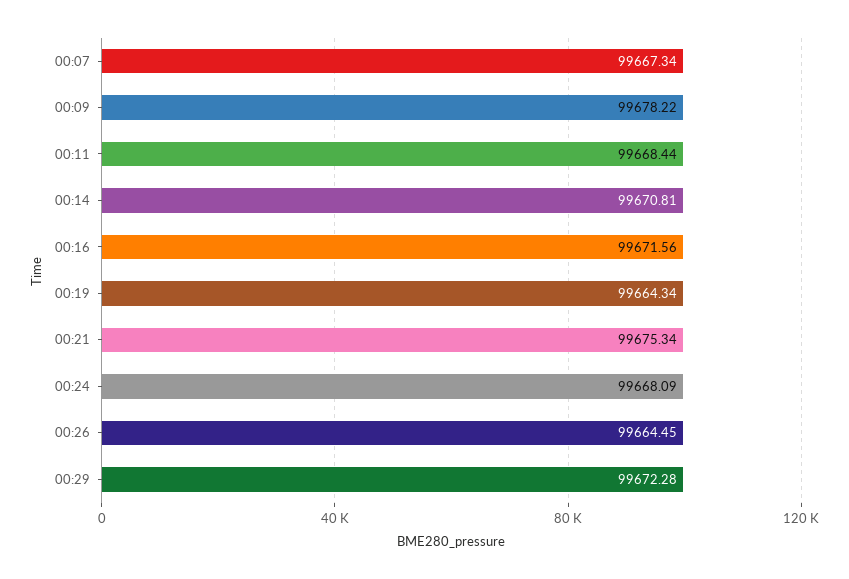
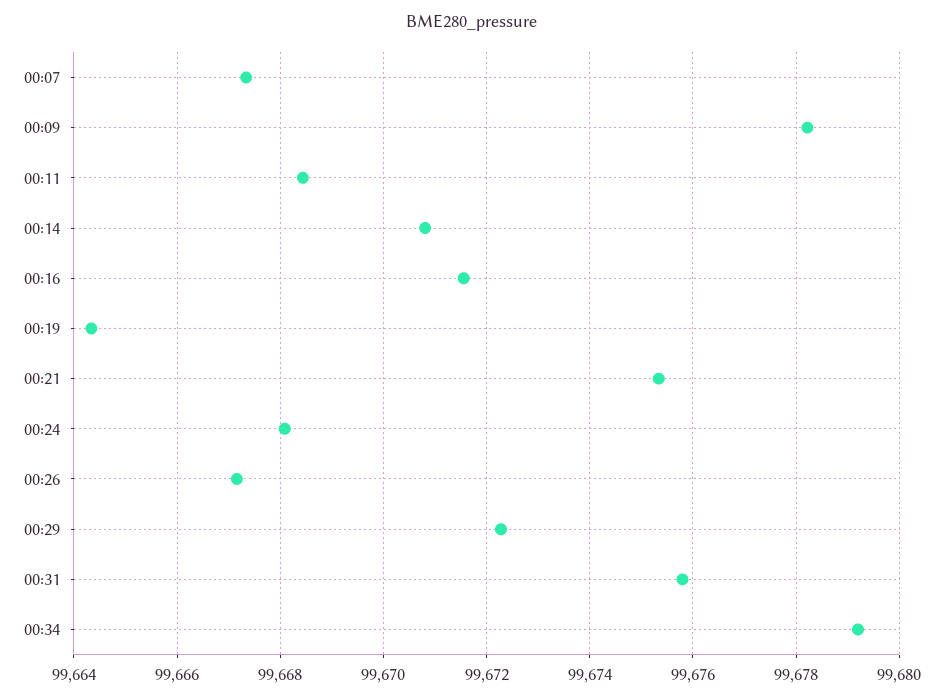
00:26: 99664.45 -> 99667.2
00:31: none -> 99675.8
00:34: none -> 99679.2

